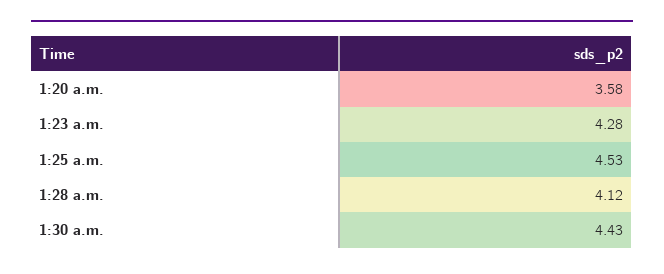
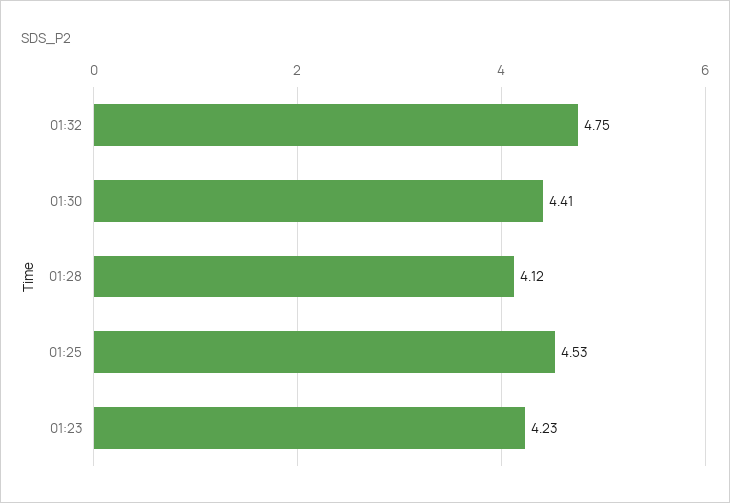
1:20 a.m.: 3.58 -> none
1:23 a.m.: 4.28 -> 4.23
1:30 a.m.: 4.43 -> 4.41
01:32: none -> 4.75

